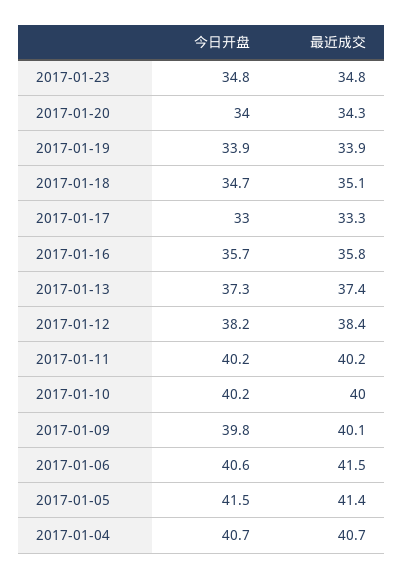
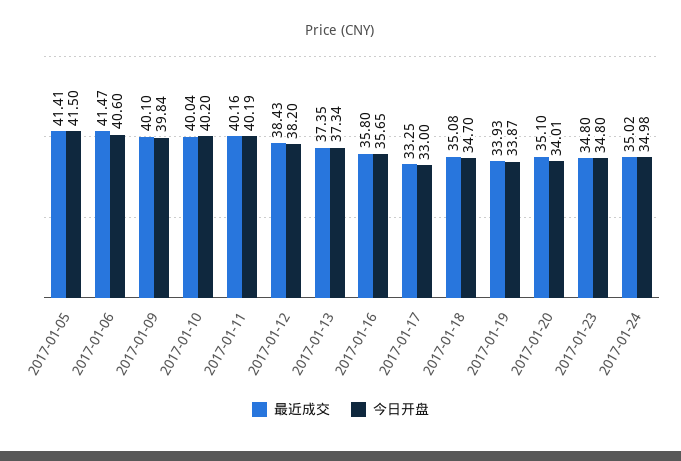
最近成交, 2017-01-20: 34.3 -> 35.1
今日开盘, 2017-01-04: 40.7 -> none
最近成交, 2017-01-04: 40.7 -> none
最近成交, 2017-01-24: none -> 35.02
今日开盘, 2017-01-24: none -> 34.98

